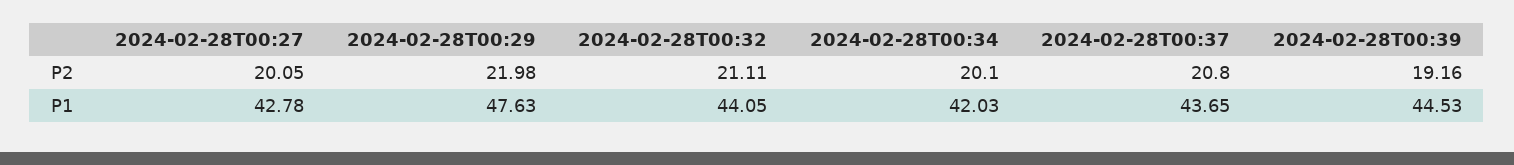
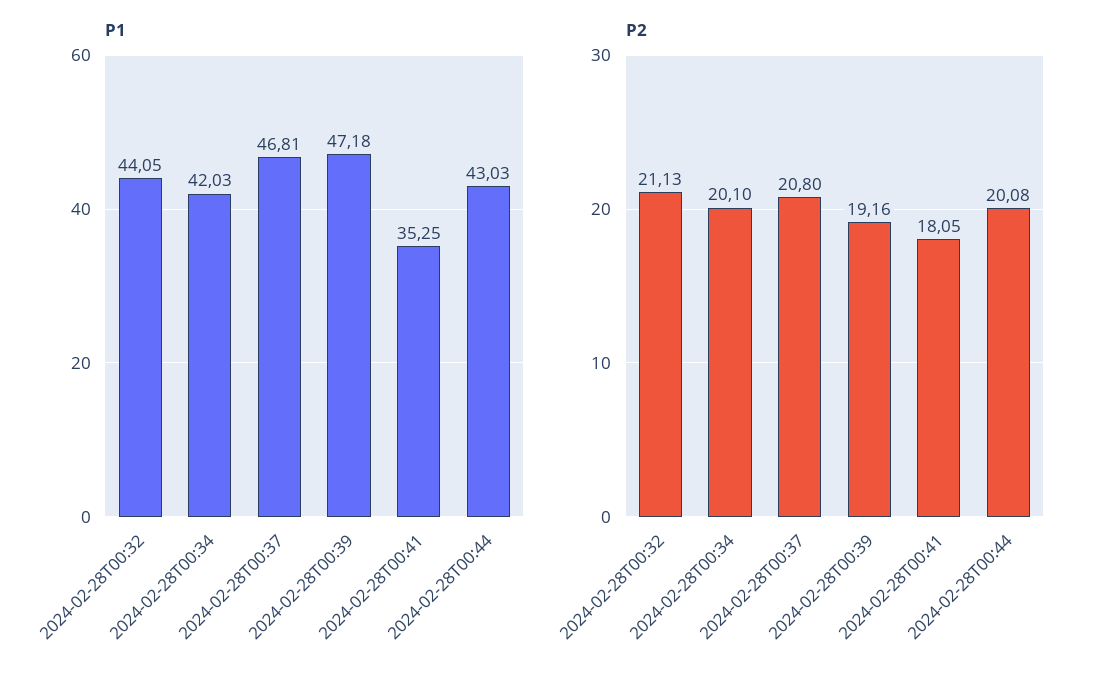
P2, 2024-02-28T00:27: 20.05 -> none
P2, 2024-02-28T00:29: 21.98 -> none
P2, 2024-02-28T00:32: 21.11 -> 21.13
P1, 2024-02-28T00:27: 42.78 -> none
P1, 2024-02-28T00:29: 47.63 -> none
P1, 2024-02-28T00:37: 43.65 -> 46.81
P1, 2024-02-28T00:39: 44.53 -> 47.18
P1, 2024-02-28T00:41: none -> 35.25
P1, 2024-02-28T00:44: none -> 43.03
P2, 2024-02-28T00:41: none -> 18.05
P2, 2024-02-28T00:44: none -> 20.08

